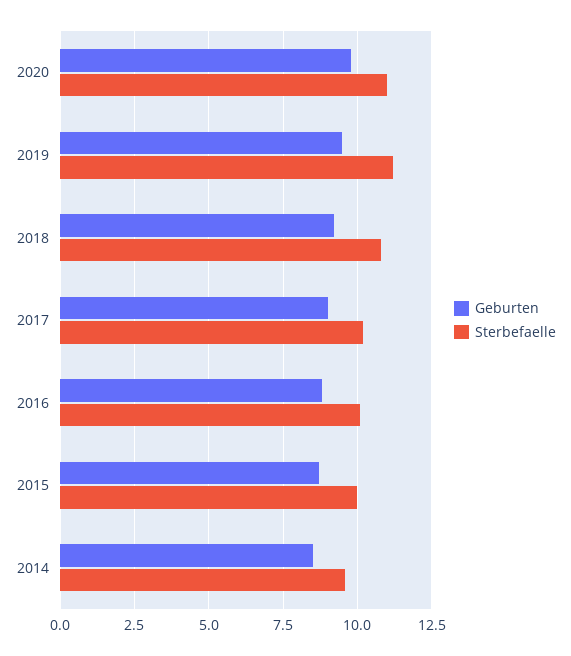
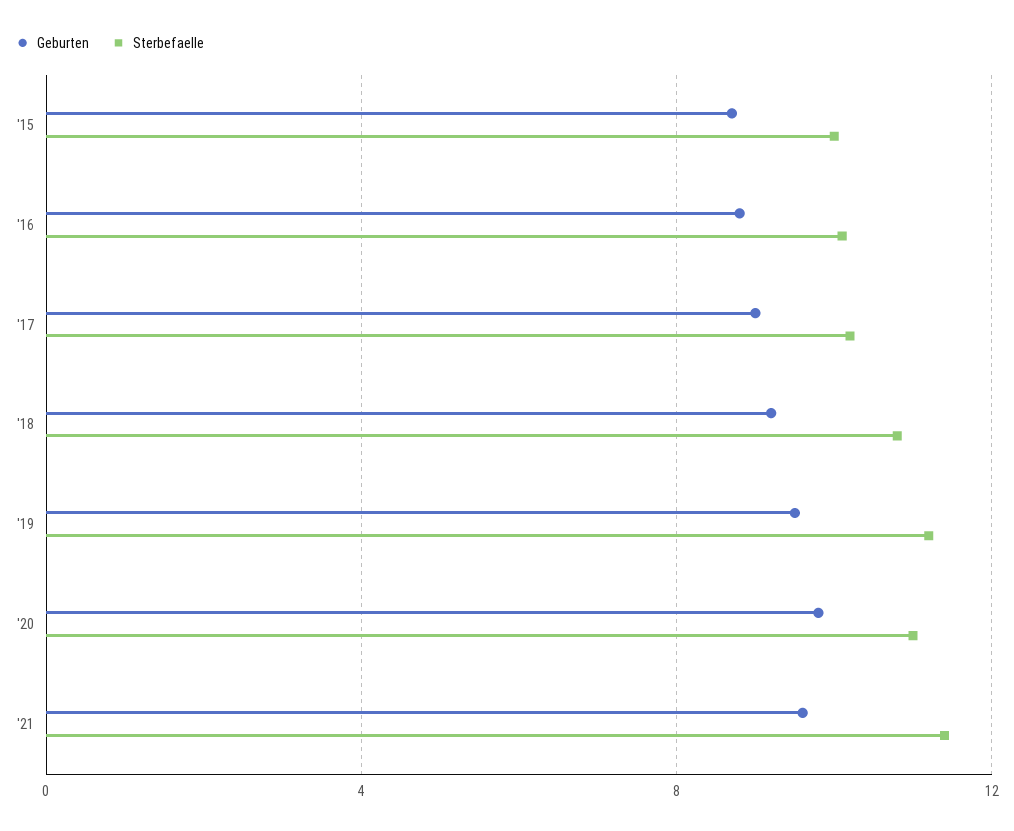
Geburten, 2014: 8.5 -> none
Sterbefaelle, 2014: 9.5 -> none
Geburten, '21: none -> 9.5
Sterbefaelle, '21: none -> 11.5

